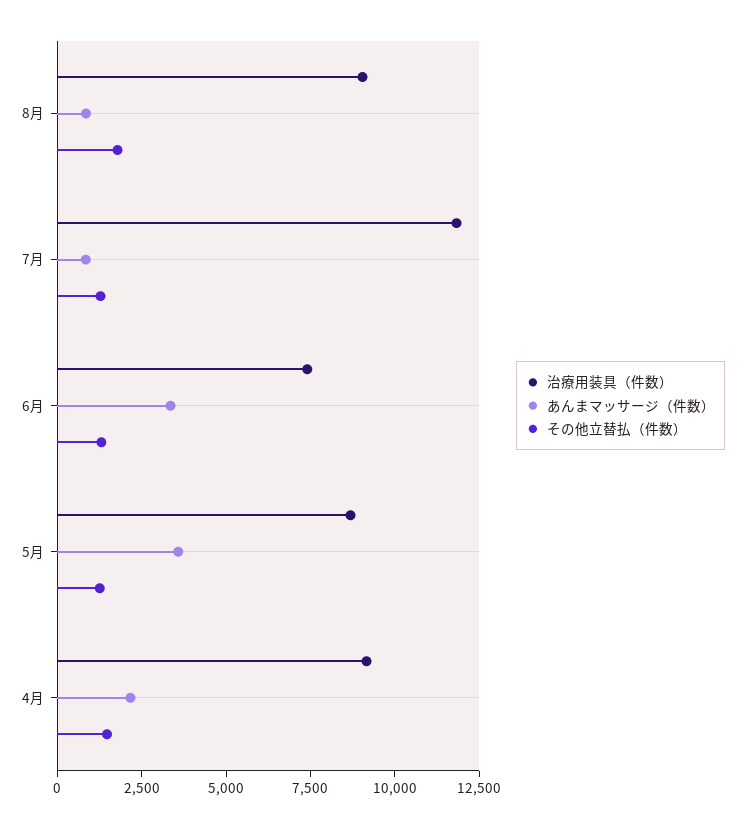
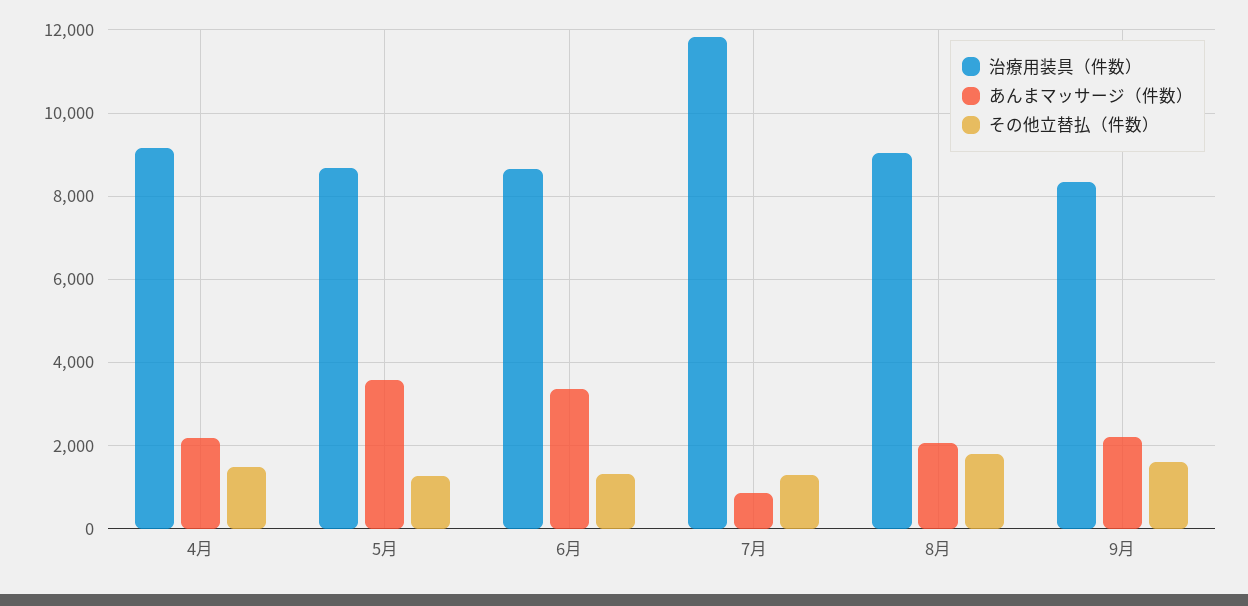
あんまマッサージ（件数）, 8月: 1000 -> 2000
治療用装具（件数）, 6月: 7500 -> 8600
治療用装具（件数）, 9月: none -> 8400
あんまマッサージ（件数）, 9月: none -> 2200
その他立替払（件数）, 9月: none -> 1600

